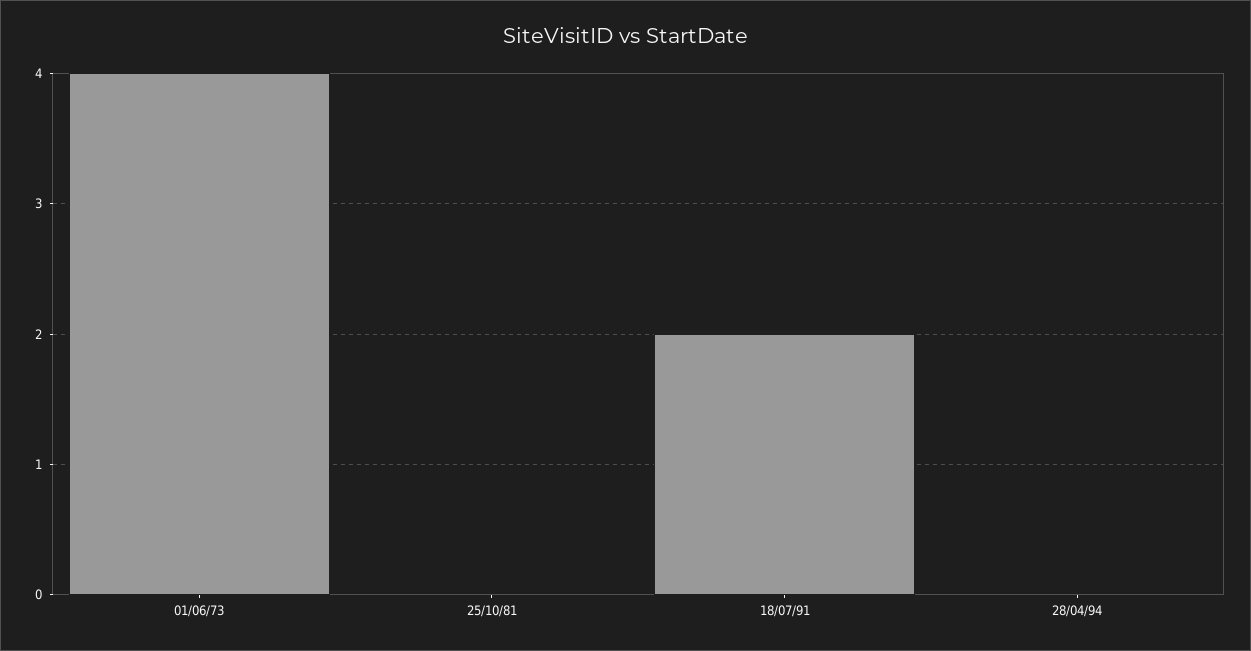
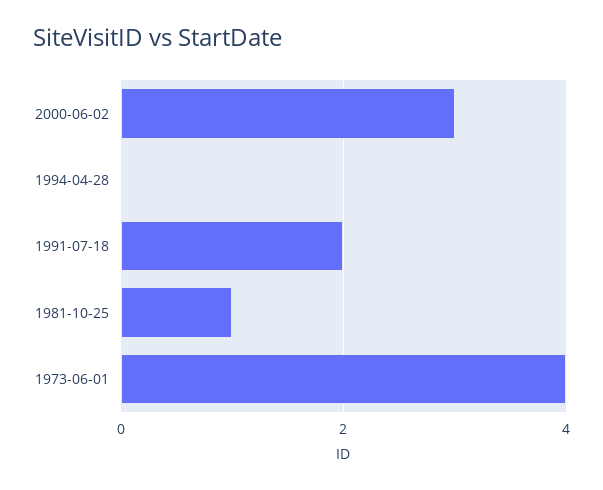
25/10/81: 0 -> 1
2000-06-02: none -> 3

